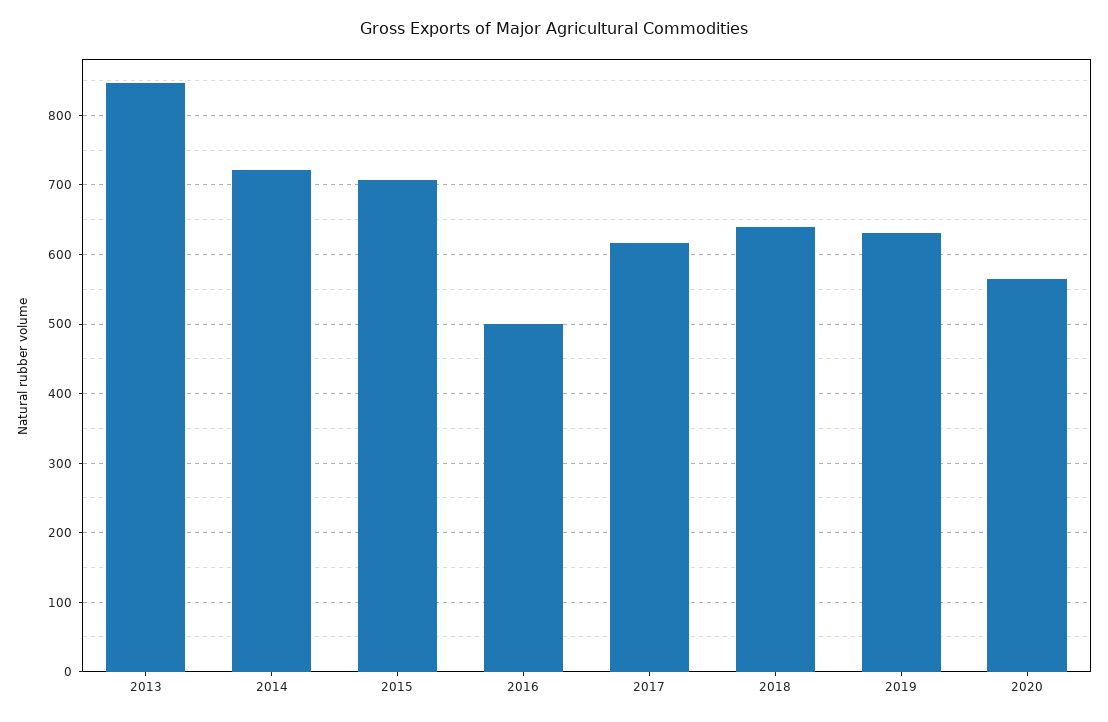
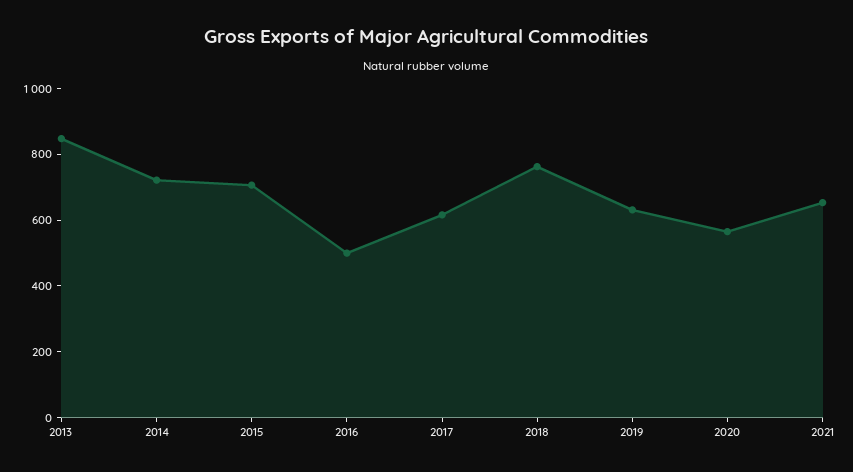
2018: 640 -> 750
2021: none -> 650

